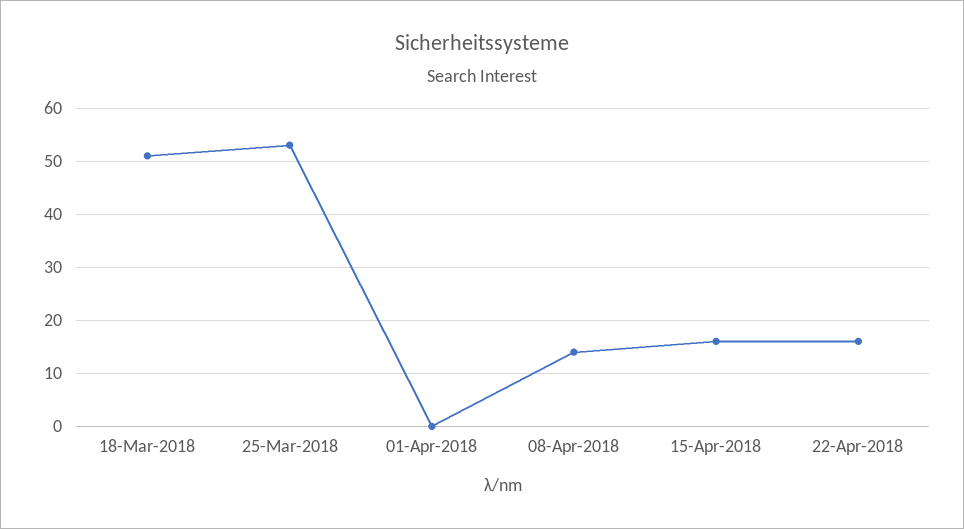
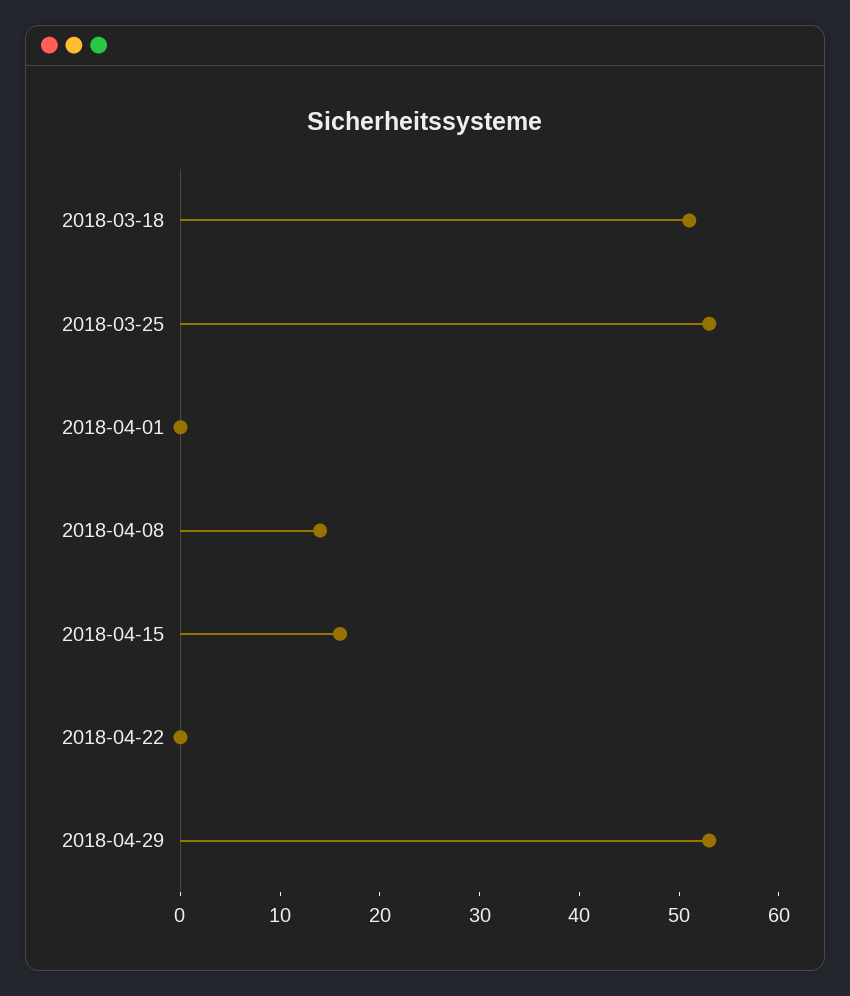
22-Apr-2018: 15 -> 0
2018-04-29: none -> 53

